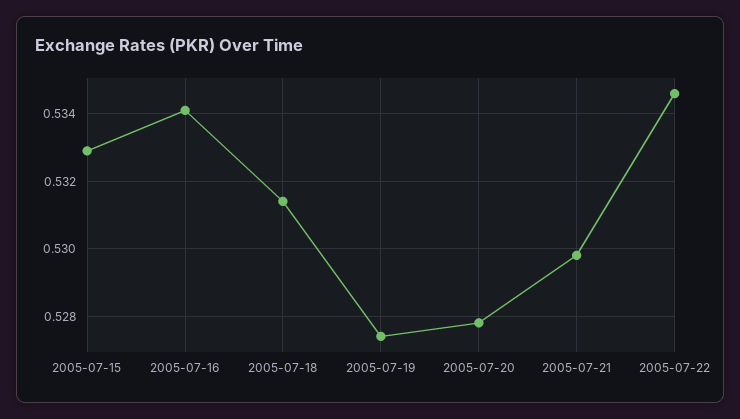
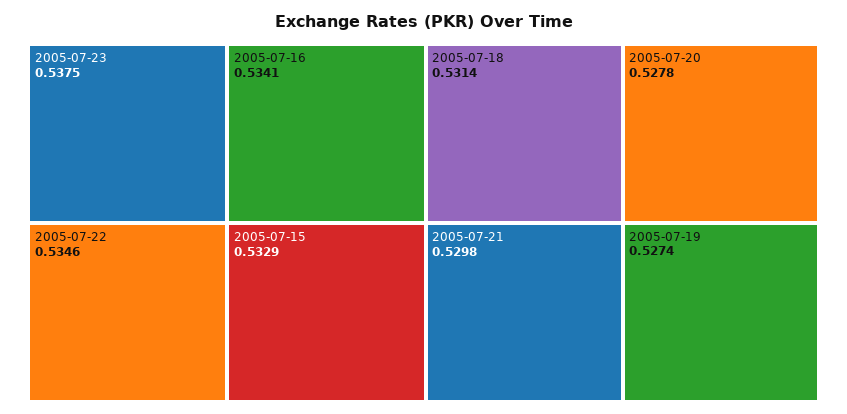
2005-07-23: none -> 0.5375

